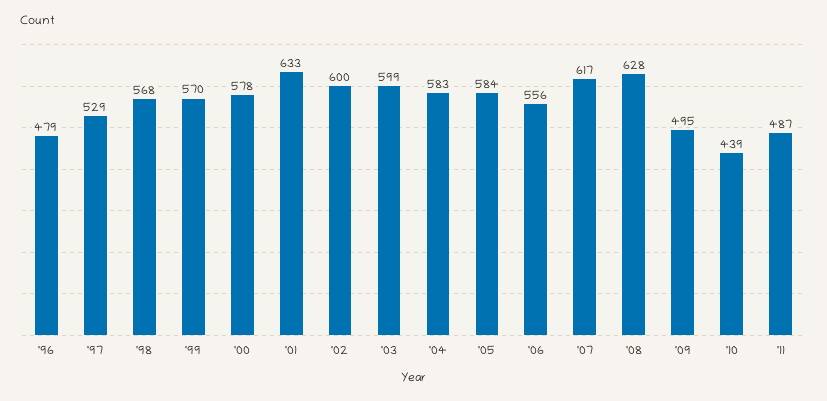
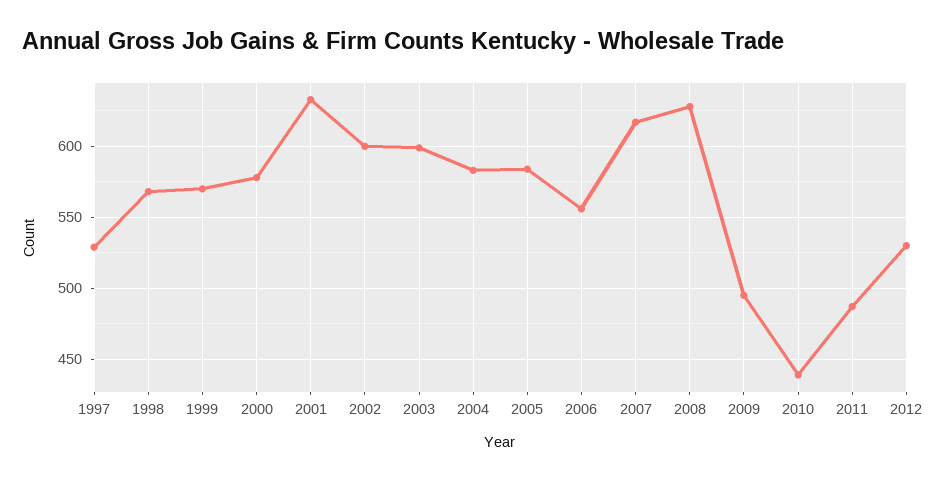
'96: 479 -> none
2012: none -> 530

